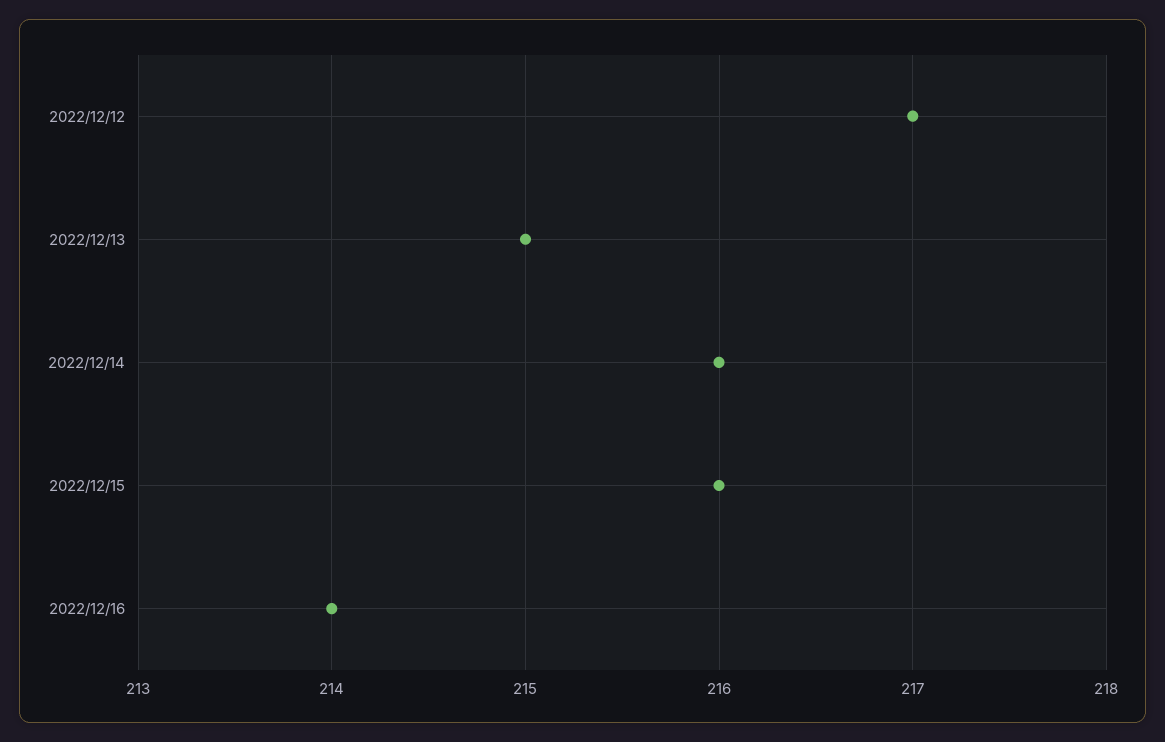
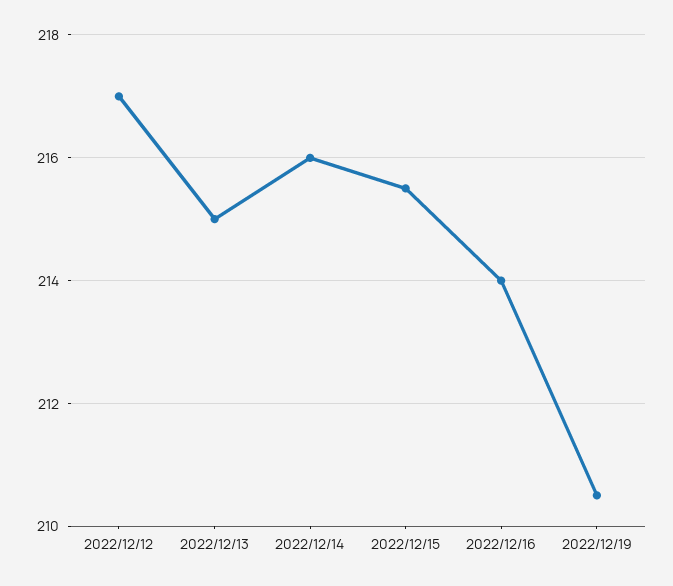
2022/12/15: 216 -> 215.5
2022/12/19: none -> 210.5

